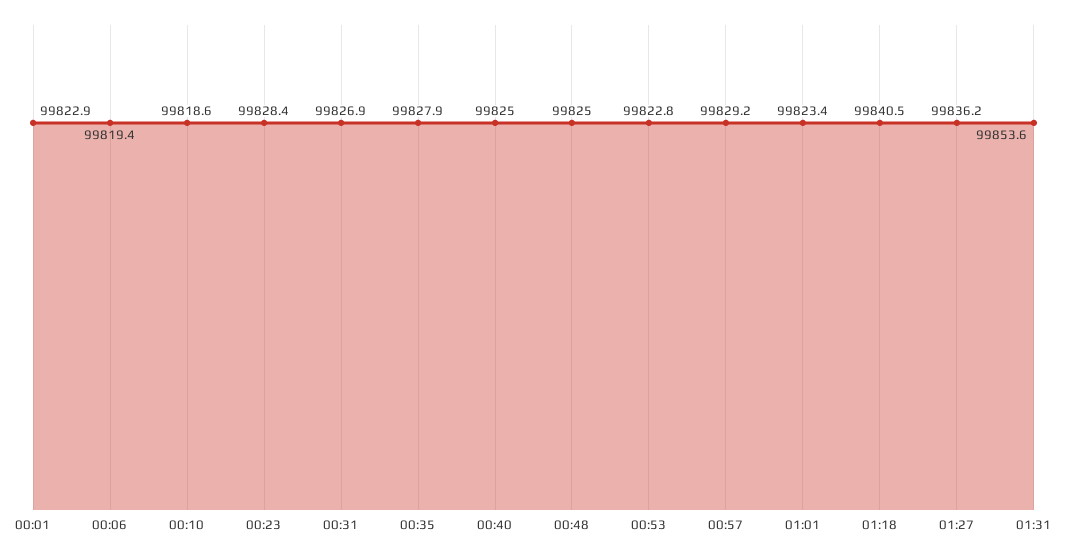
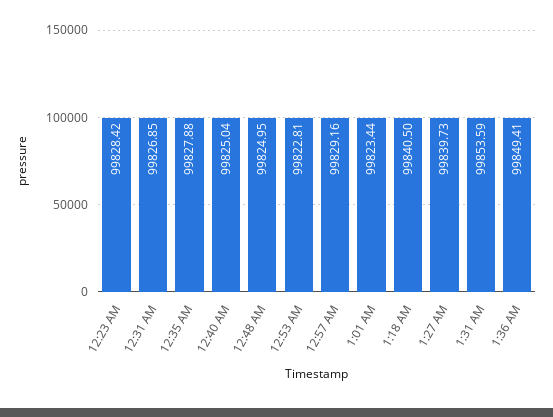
00:01: 99822.9 -> none
00:06: 99819.4 -> none
00:10: 99818.6 -> none
01:27: 99836.2 -> 99839.73
1:36 AM: none -> 99849.41

